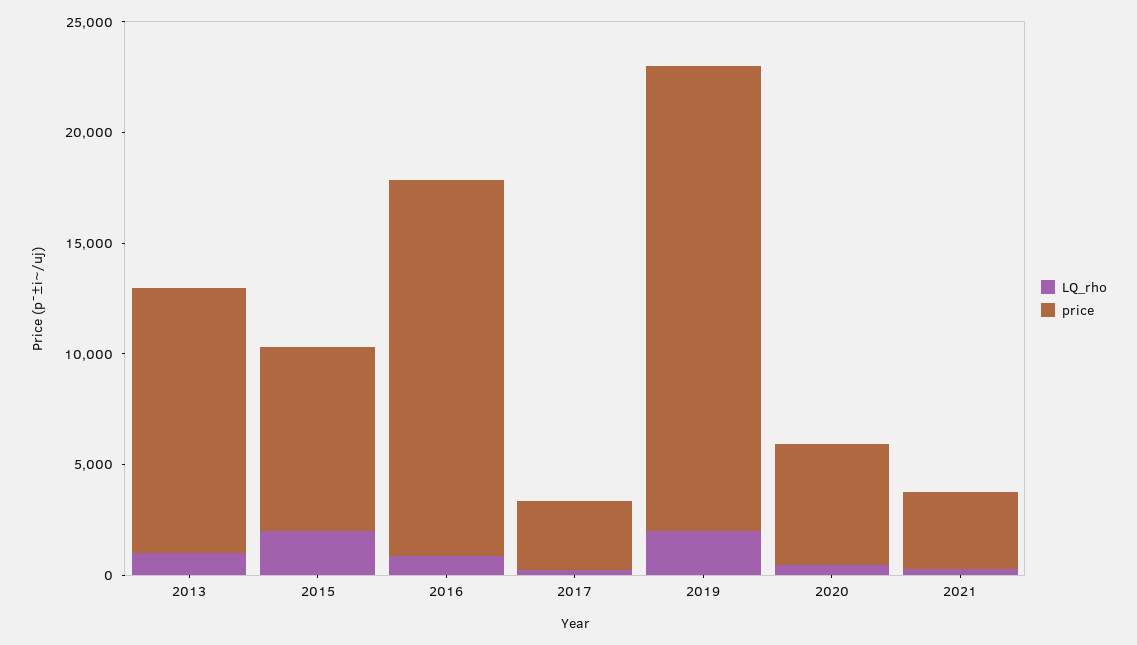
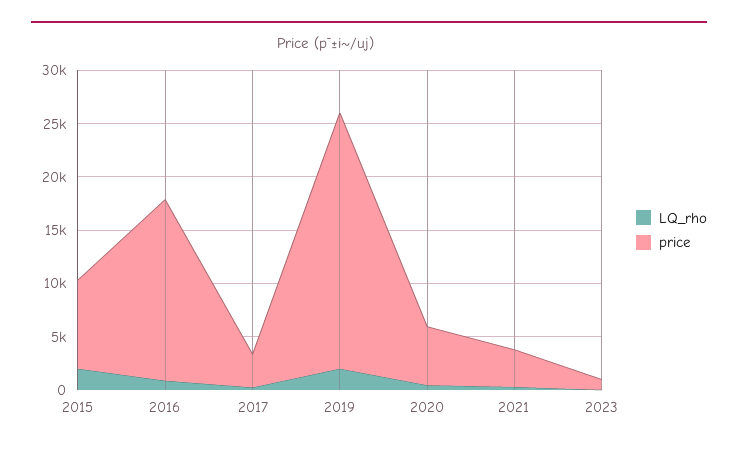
LQ_rho, 2013: 1000 -> none
price, 2013: 12000 -> none
price, 2019: 21000 -> 24000
LQ_rho, 2023: none -> 0
price, 2023: none -> 1000

